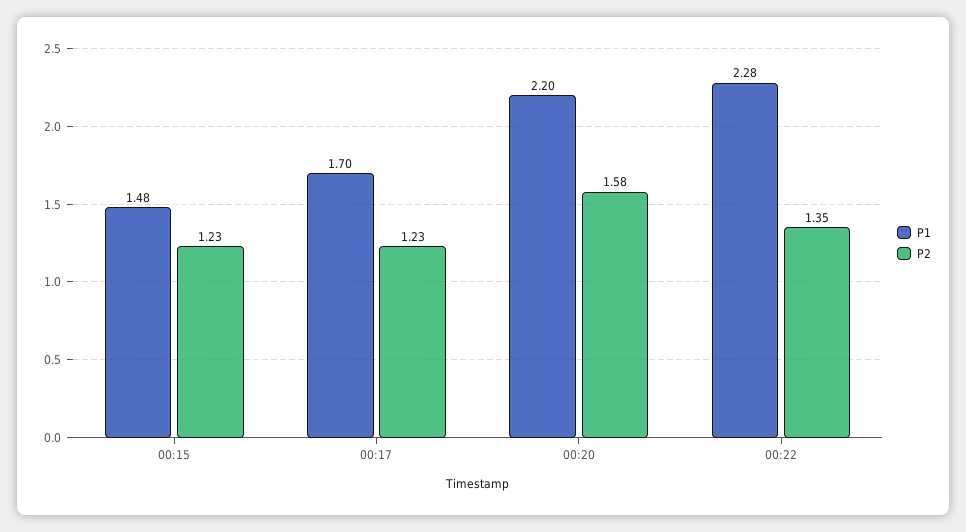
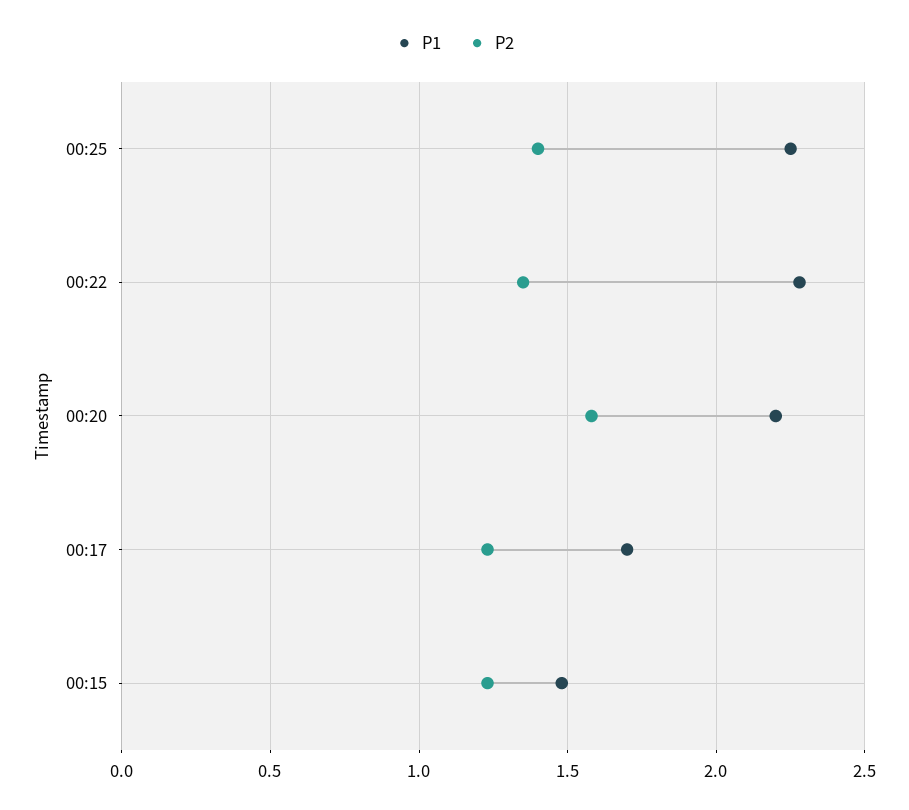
P1, 00:25: none -> 2.25
P2, 00:25: none -> 1.4

